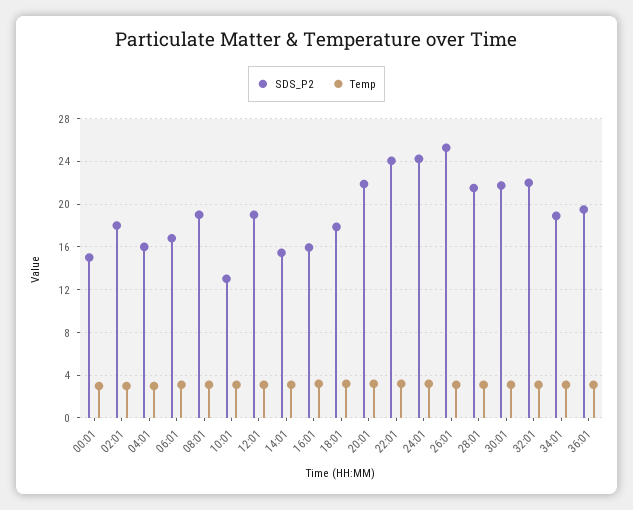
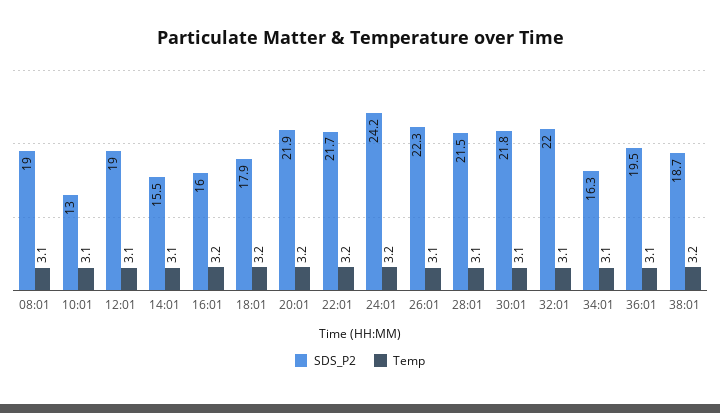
SDS_P2, 00:01: 15 -> none
Temp, 00:01: 3 -> none
SDS_P2, 02:01: 18 -> none
Temp, 02:01: 3 -> none
SDS_P2, 04:01: 16 -> none
Temp, 04:01: 3 -> none
SDS_P2, 06:01: 17 -> none
Temp, 06:01: 3 -> none
SDS_P2, 22:01: 24 -> 21.7
SDS_P2, 26:01: 25 -> 22.3
SDS_P2, 34:01: 19 -> 16.3
SDS_P2, 38:01: none -> 18.7
Temp, 38:01: none -> 3.2

